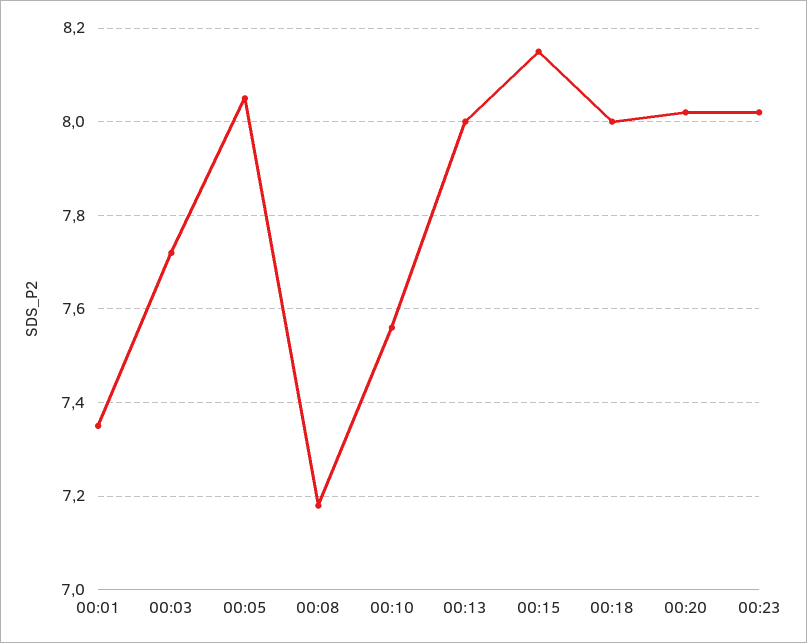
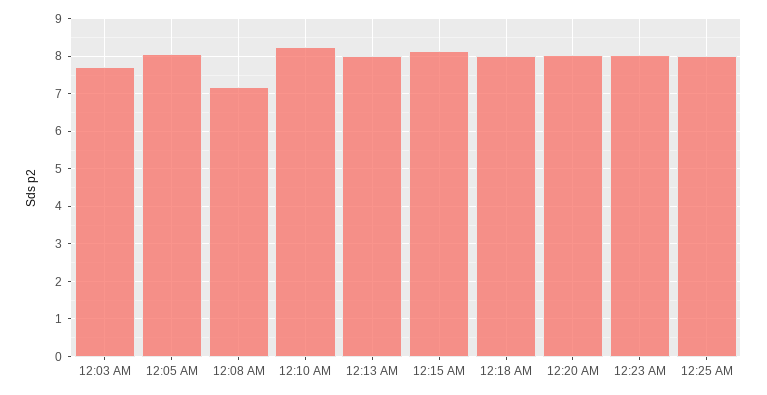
00:01: 7.35 -> none
00:10: 7.55 -> 8.2
12:25 AM: none -> 8

